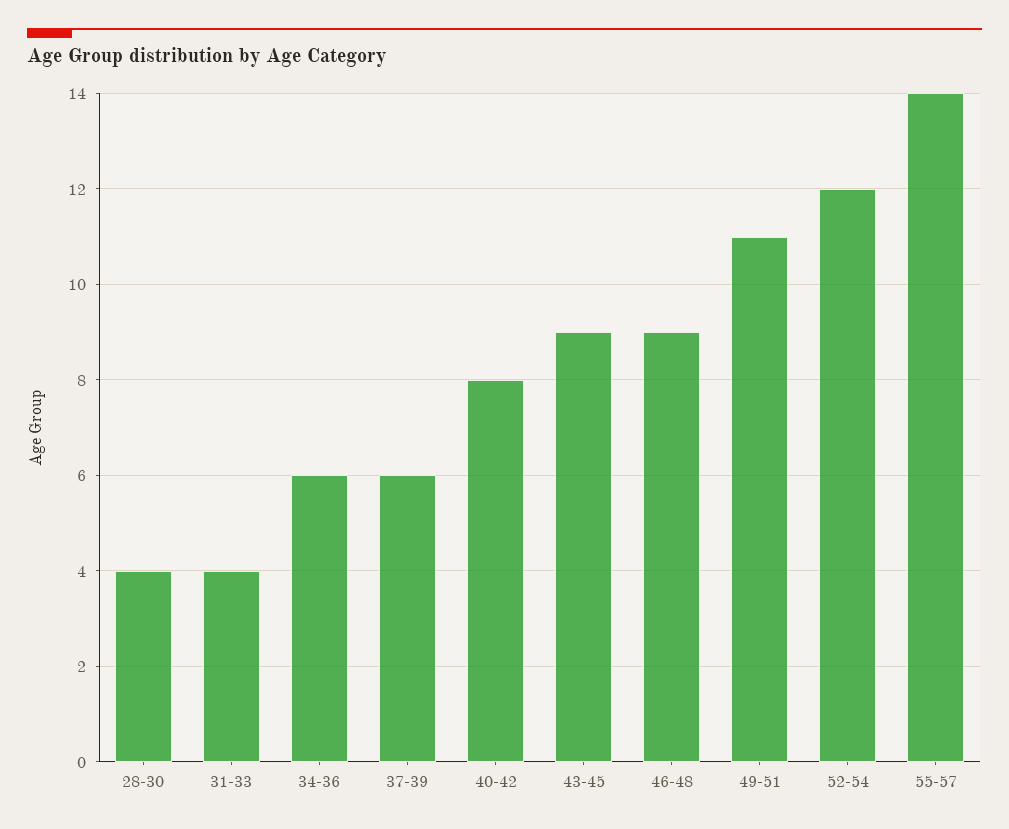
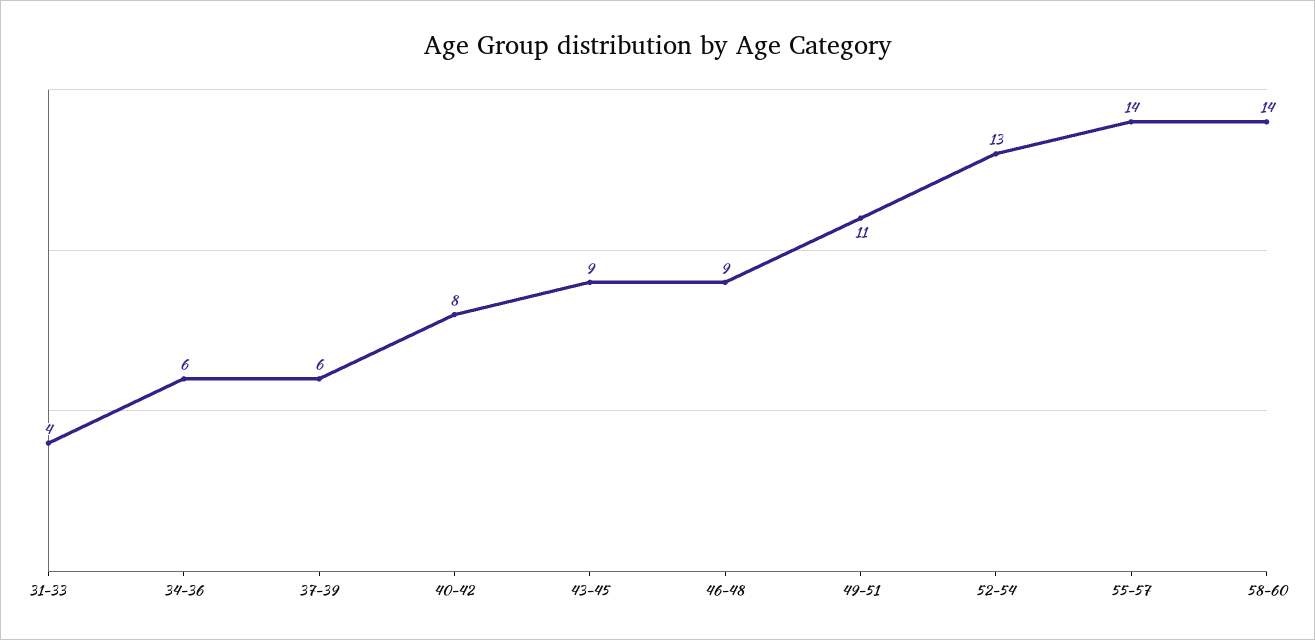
28-30: 4 -> none
52-54: 12 -> 13
58-60: none -> 14

